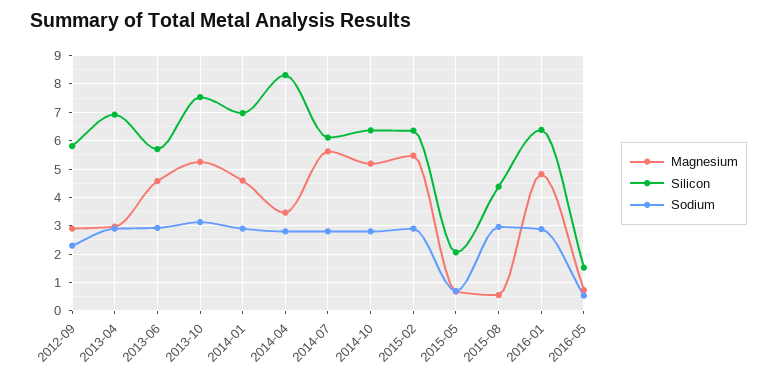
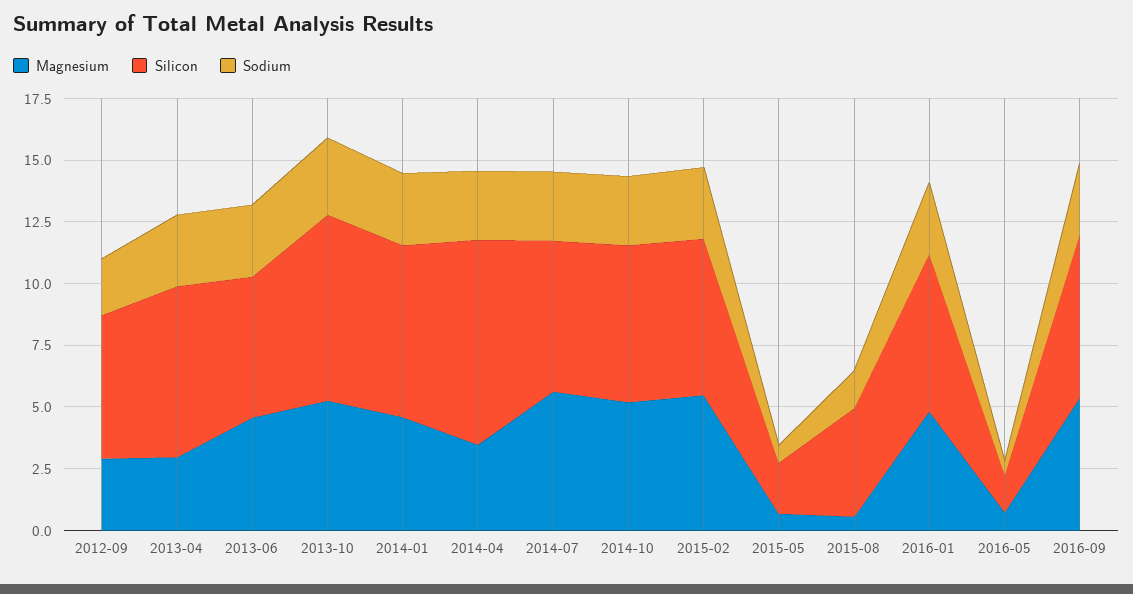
Sodium, 2015-08: 3 -> 1.5
Magnesium, 2016-09: none -> 5.5
Silicon, 2016-09: none -> 6.5
Sodium, 2016-09: none -> 3

